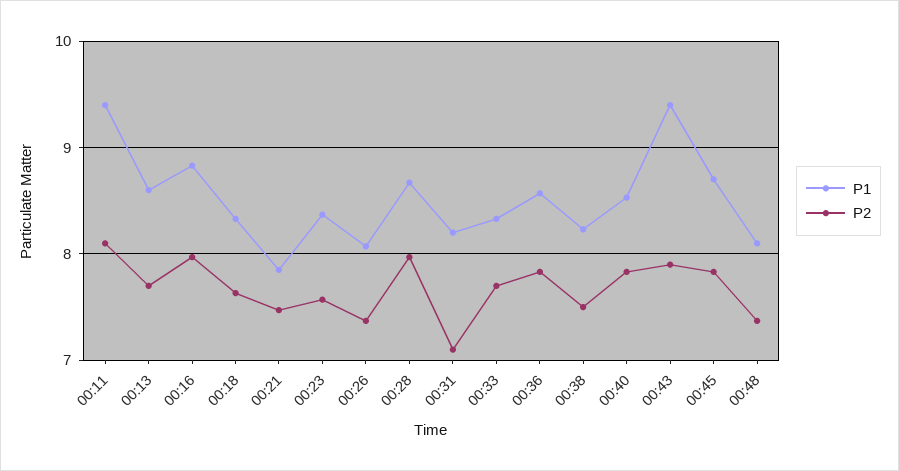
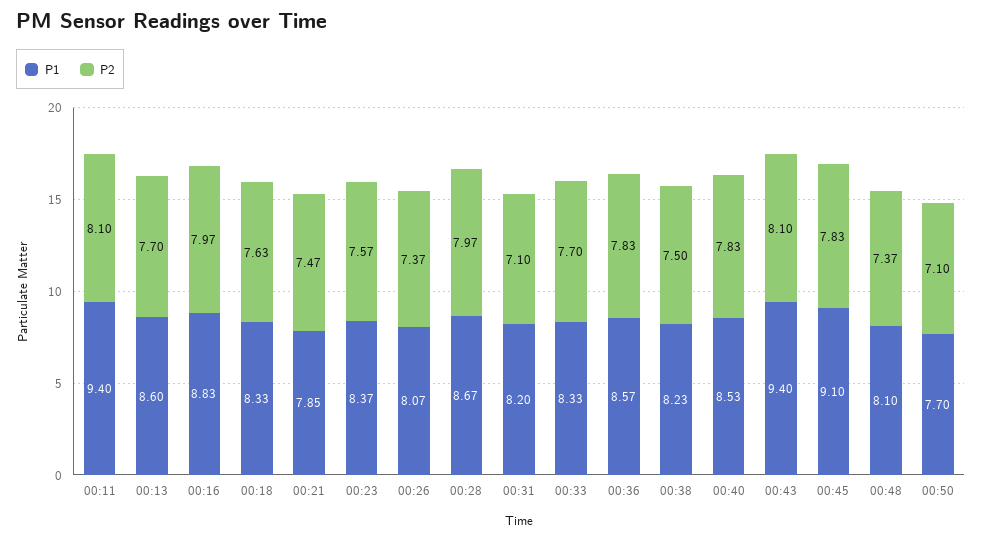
P2, 00:43: 7.9 -> 8.1
P1, 00:45: 8.7 -> 9.1
P1, 00:50: none -> 7.7
P2, 00:50: none -> 7.1

